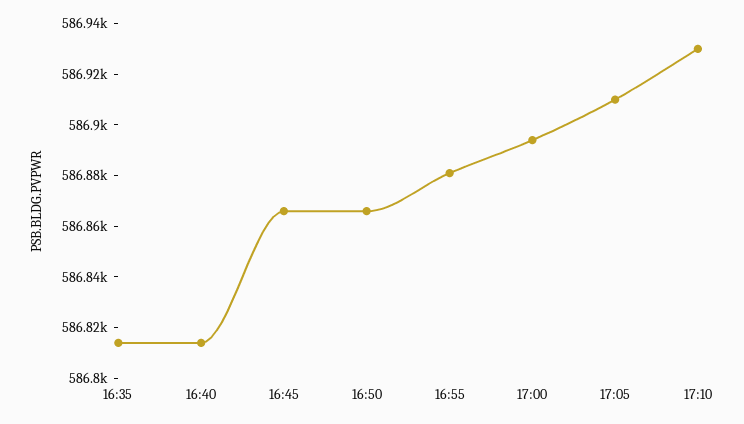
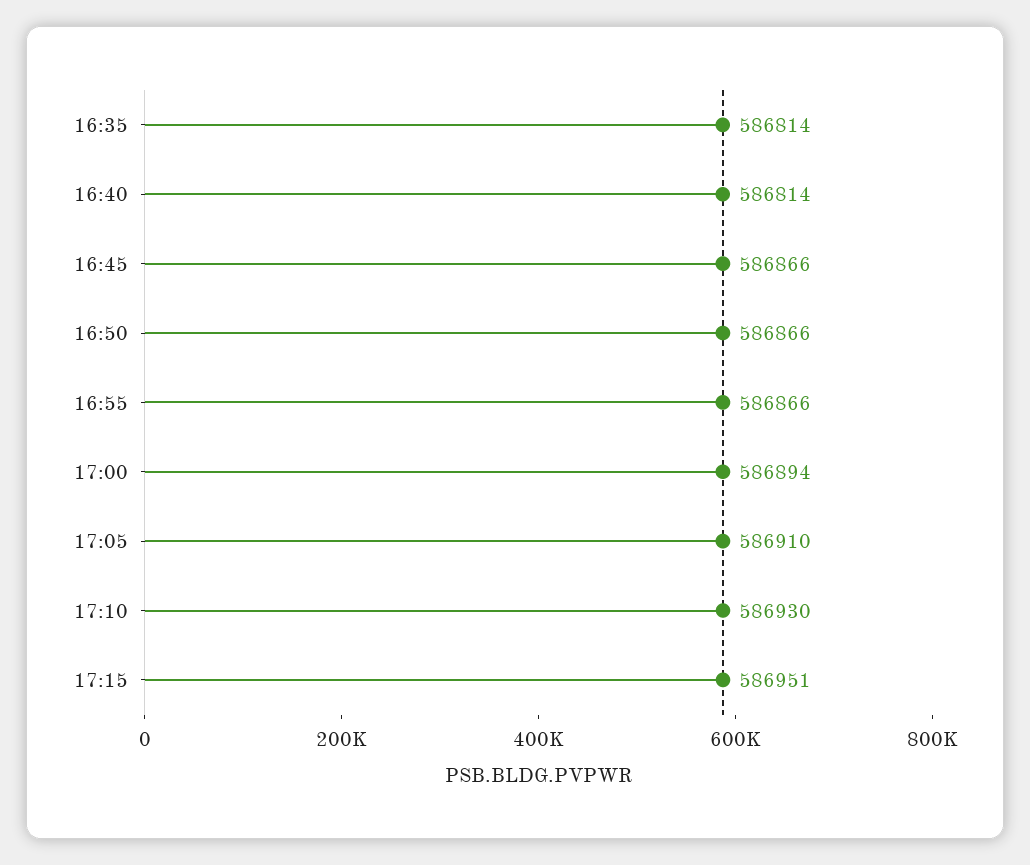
16:55: 586880 -> 586866
17:15: none -> 586951

